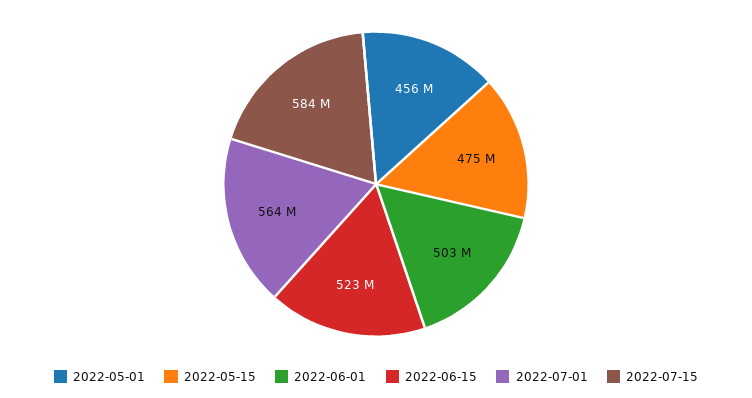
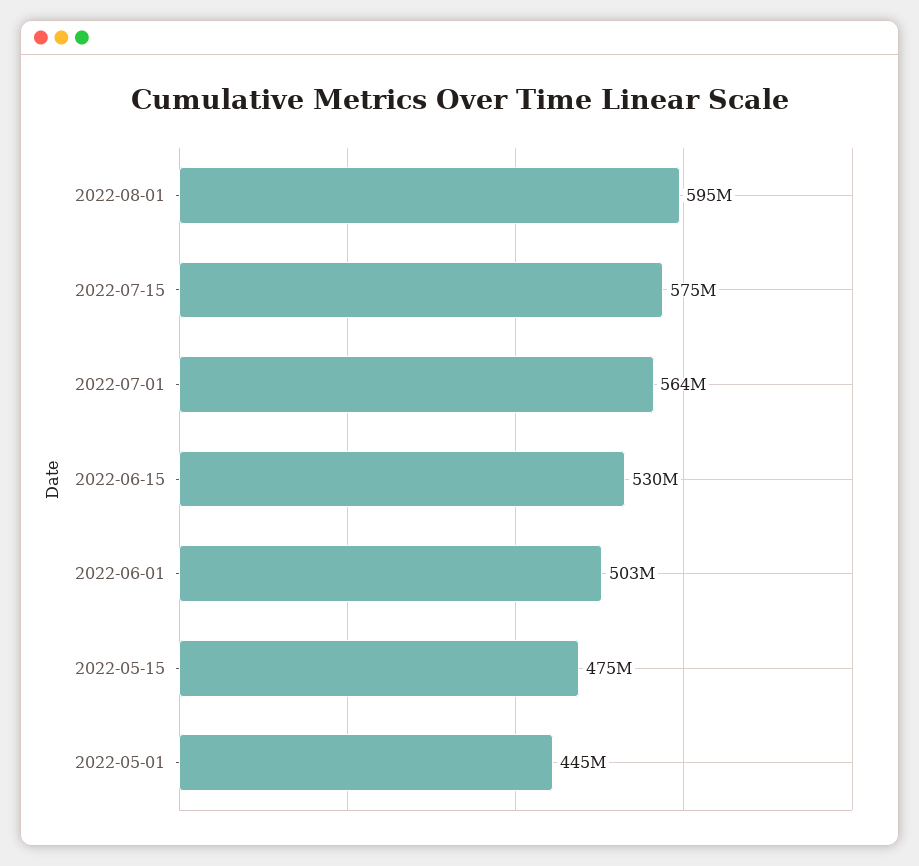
2022-05-01: 456000000 -> 445000000
2022-06-15: 523000000 -> 530000000
2022-07-15: 584000000 -> 575000000
2022-08-01: none -> 595000000

